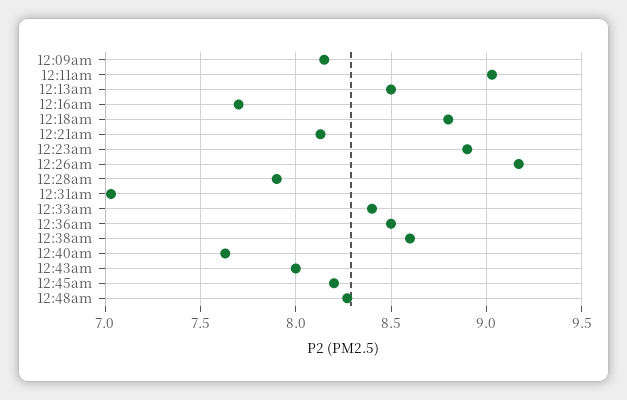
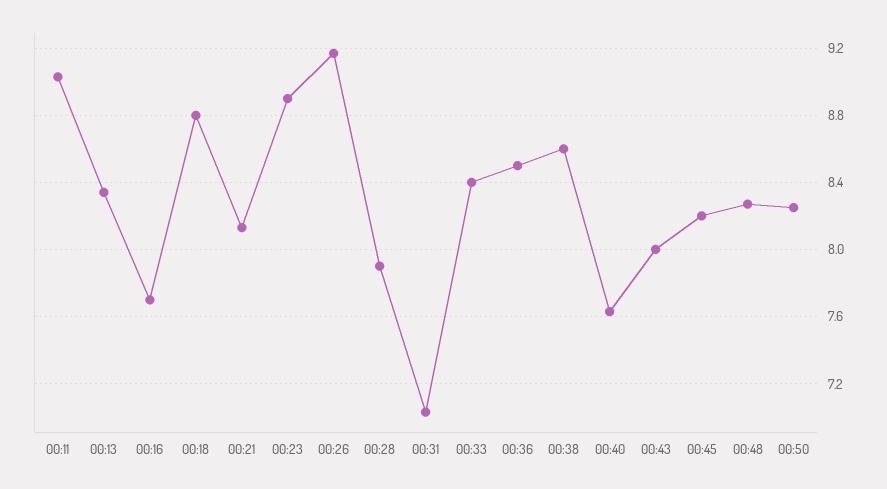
12:09am: 8.15 -> none
12:13am: 8.5 -> 8.35
00:50: none -> 8.25

